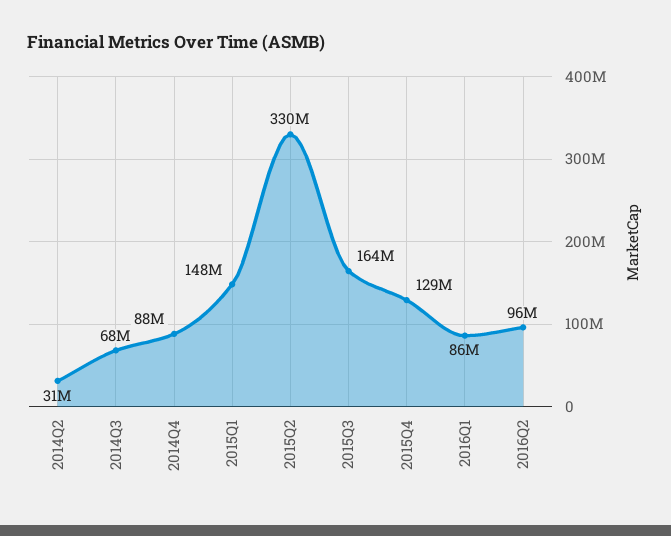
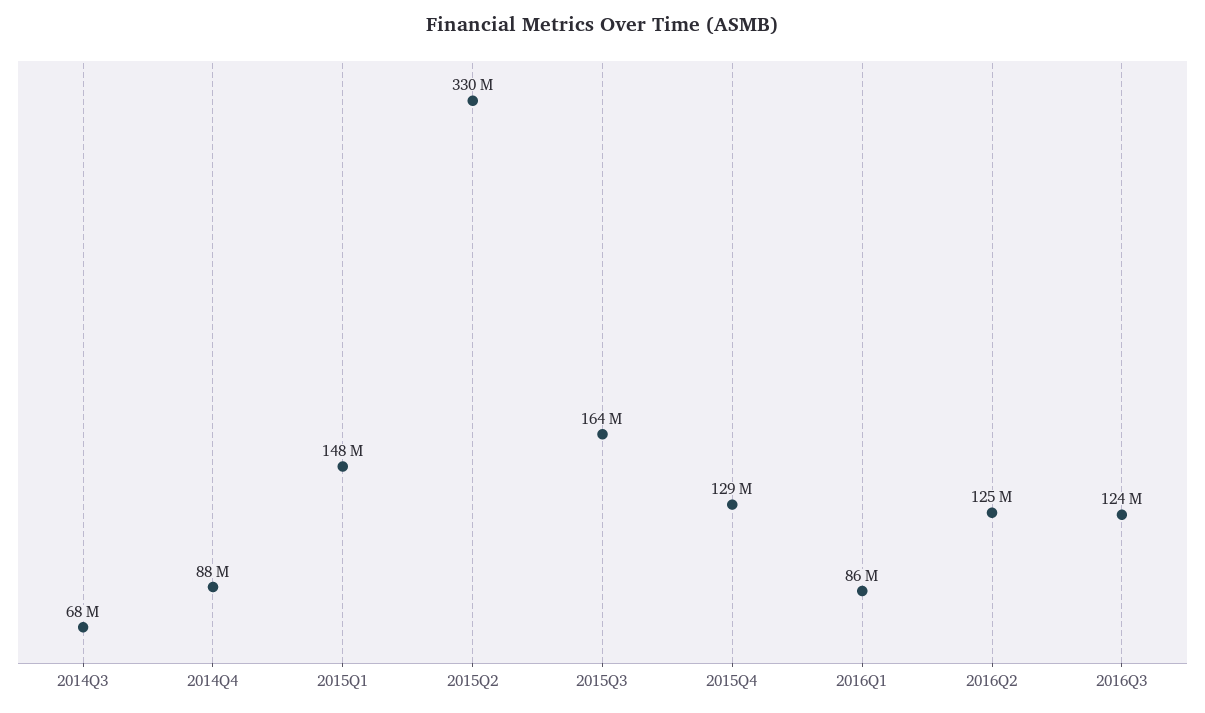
2014Q2: 31000000 -> none
2016Q2: 96000000 -> 125000000
2016Q3: none -> 124000000

